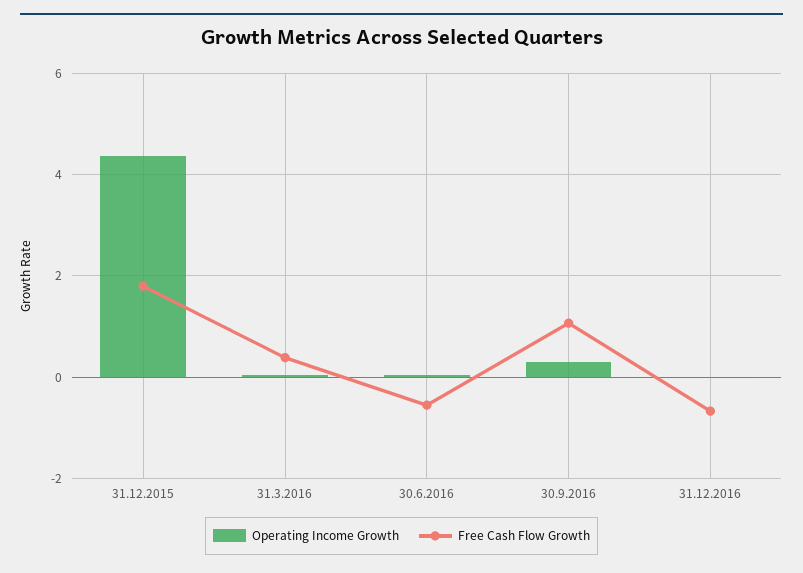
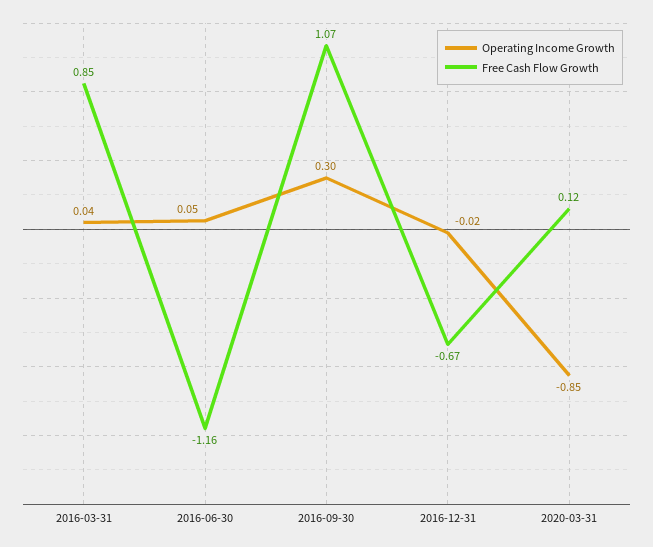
Operating Income Growth, 31.12.2015: 4.4 -> none
Free Cash Flow Growth, 31.12.2015: 1.8 -> none
Free Cash Flow Growth, 31.3.2016: 0.4 -> 0.85
Free Cash Flow Growth, 30.6.2016: -0.6 -> -1.16
Operating Income Growth, 2020-03-31: none -> -0.85
Free Cash Flow Growth, 2020-03-31: none -> 0.12

